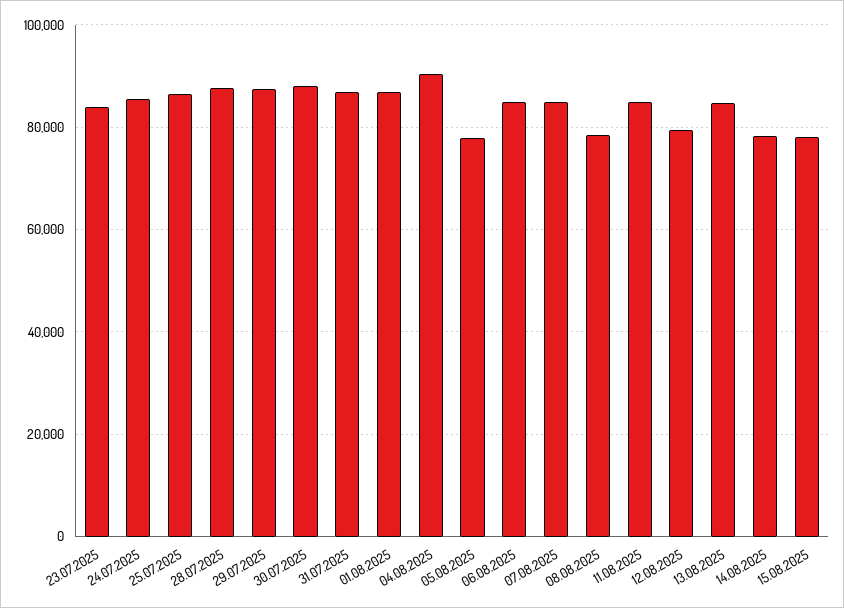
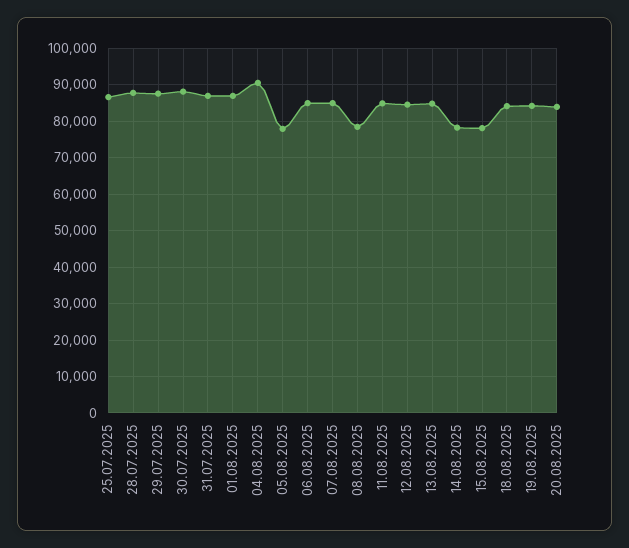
23.07.2025: 84000 -> none
24.07.2025: 86000 -> none
12.08.2025: 80000 -> 84000
18.08.2025: none -> 84000
19.08.2025: none -> 84000
20.08.2025: none -> 84000

